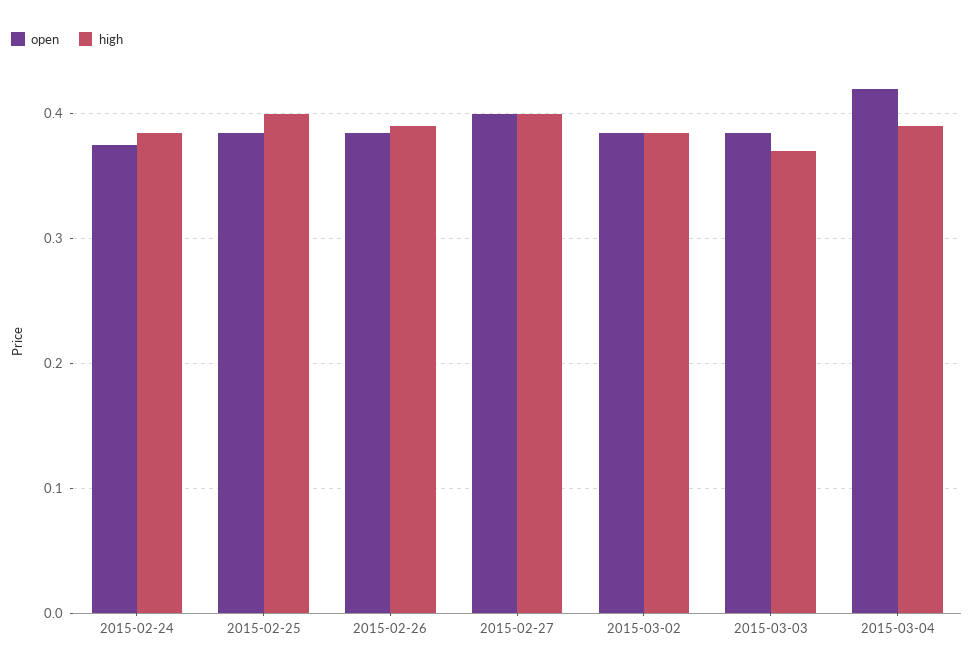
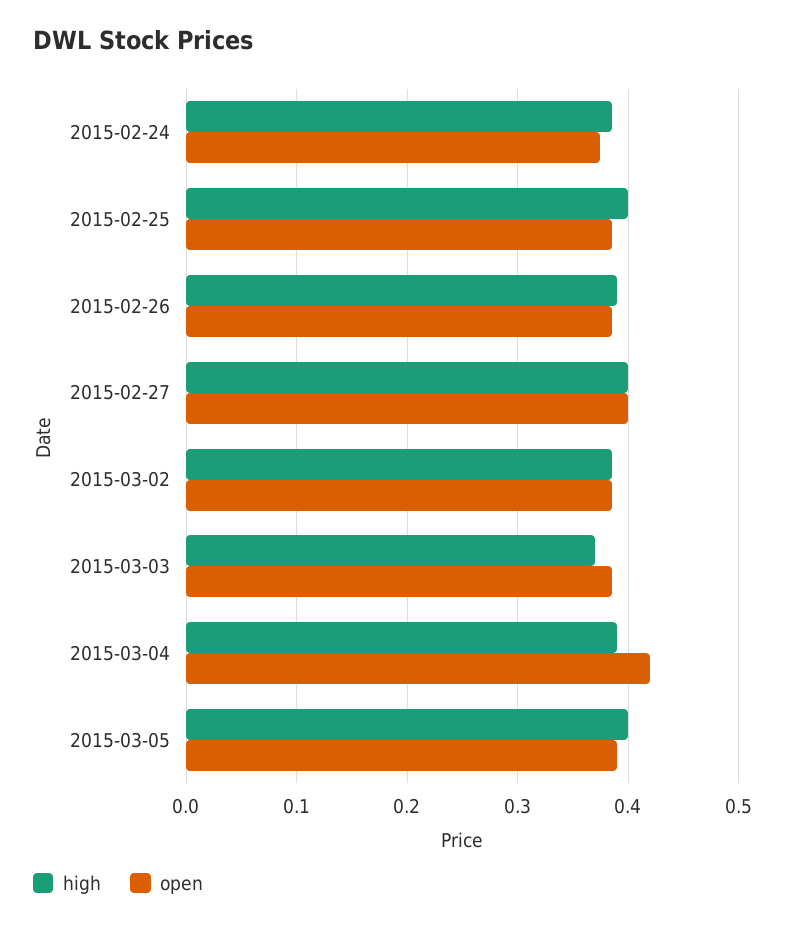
high, 2015-03-05: none -> 0.4
open, 2015-03-05: none -> 0.39

